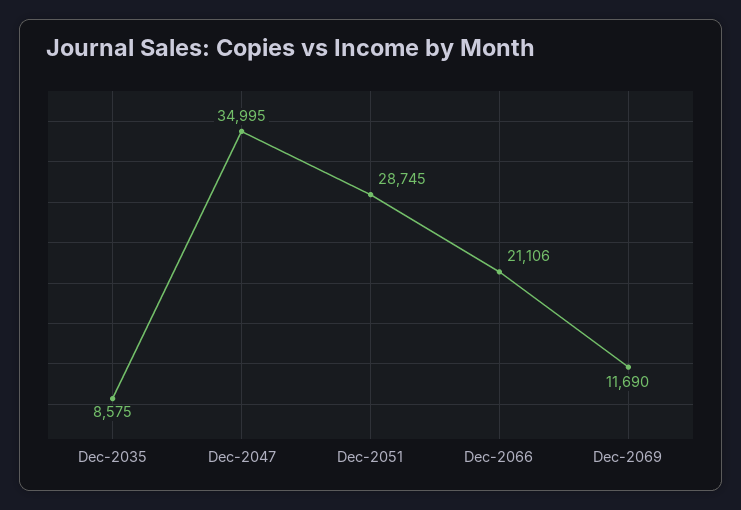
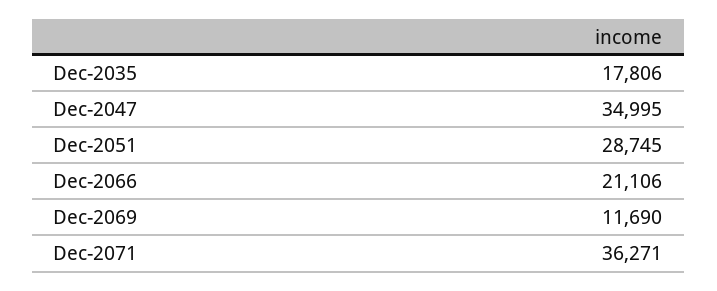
Dec-2035: 8575 -> 17806
Dec-2071: none -> 36271

